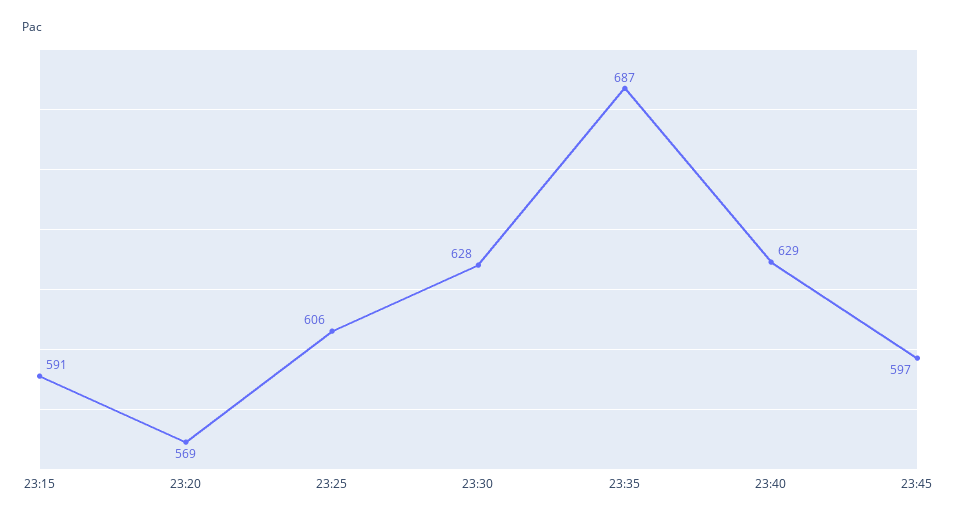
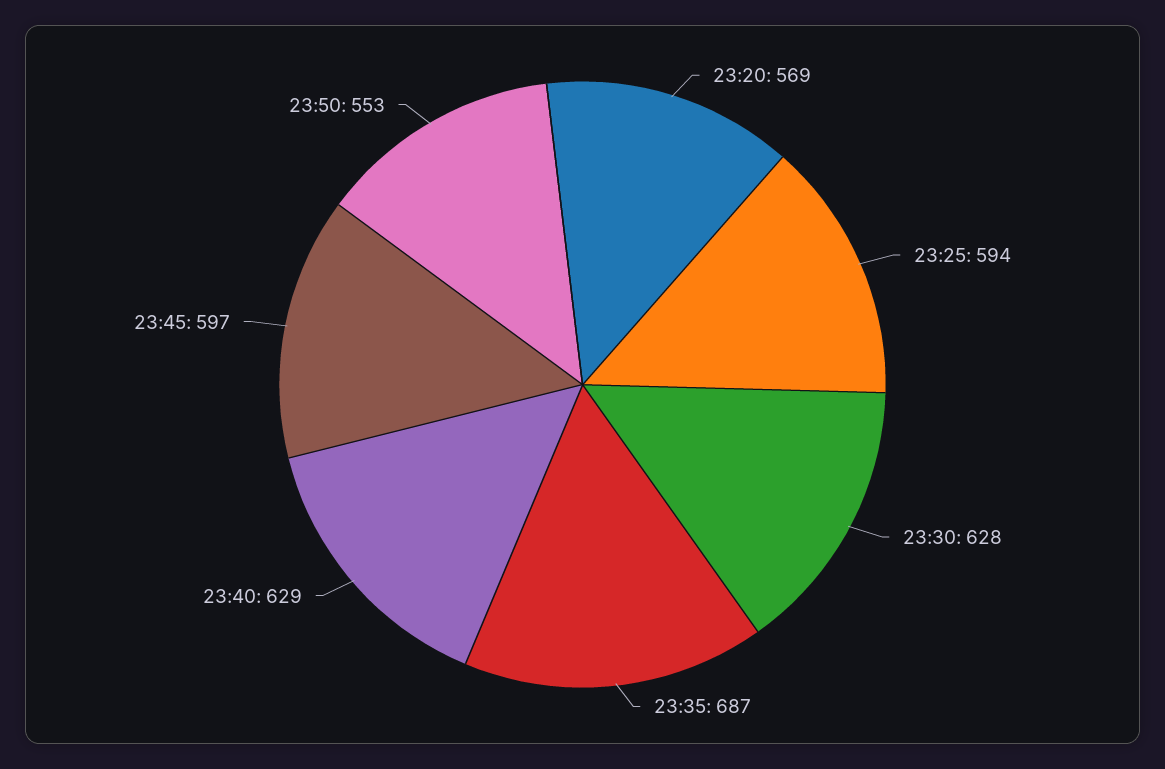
23:15: 591 -> none
23:25: 606 -> 594
23:50: none -> 553

